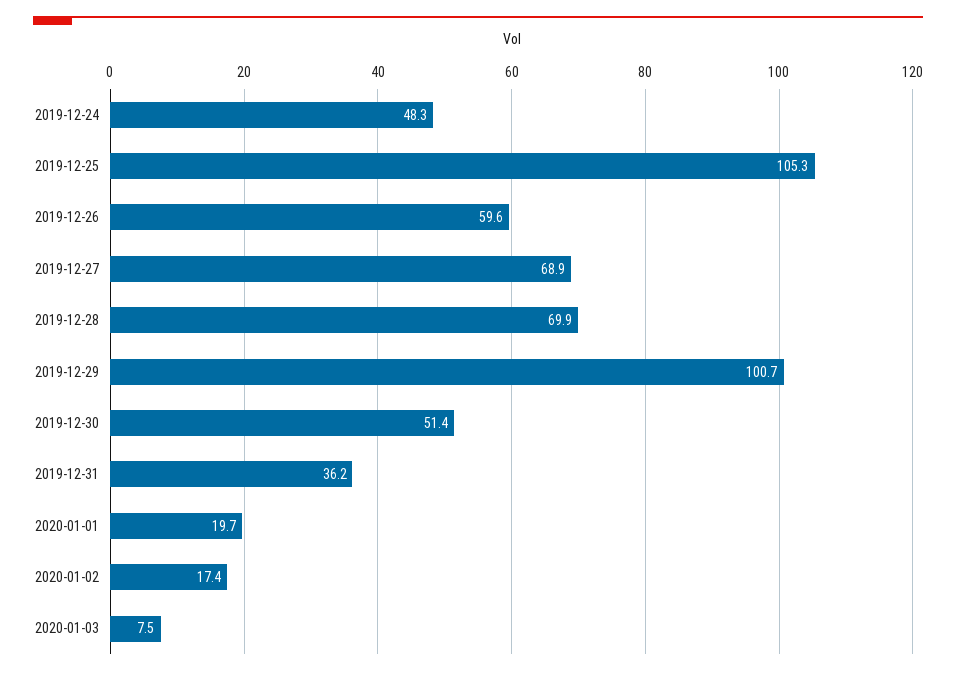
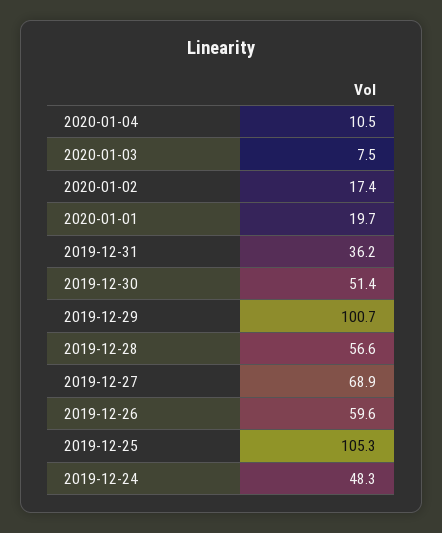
2019-12-28: 69.9 -> 56.6
2020-01-04: none -> 10.5

